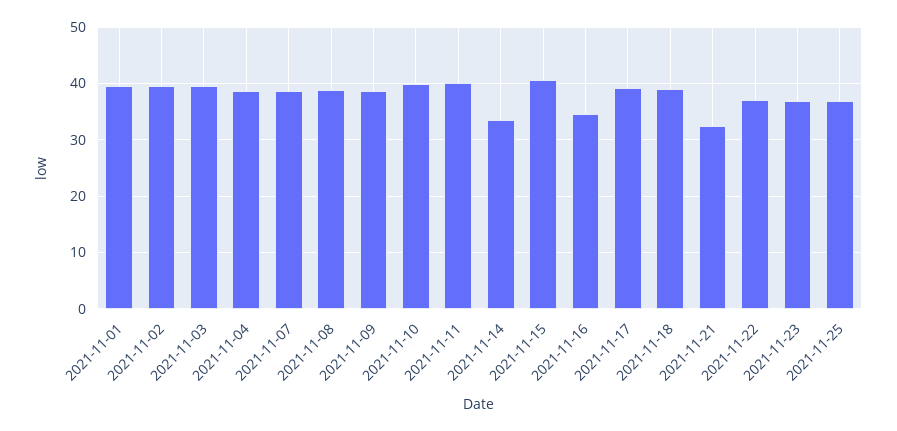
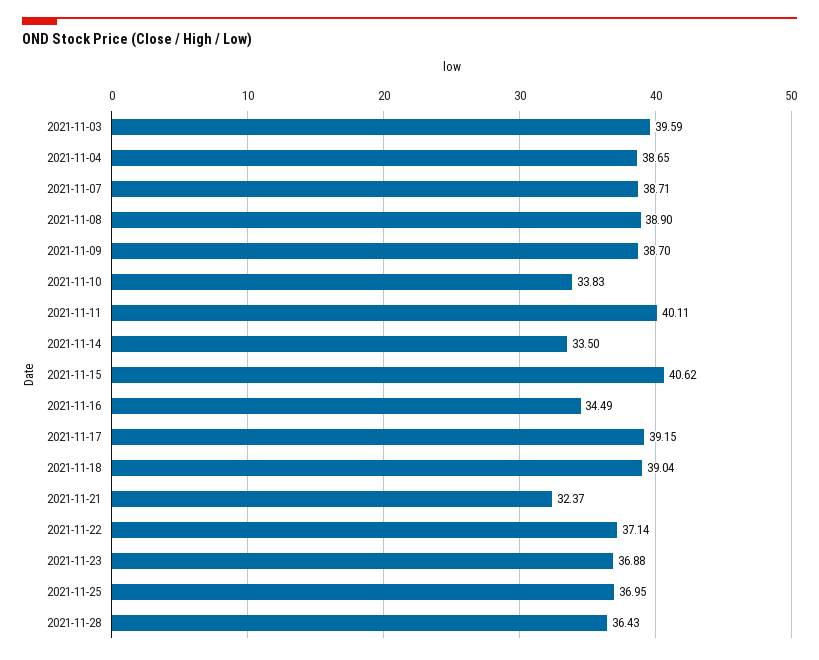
2021-11-01: 40 -> none
2021-11-02: 40 -> none
2021-11-10: 40 -> 33.83
2021-11-28: none -> 36.43

